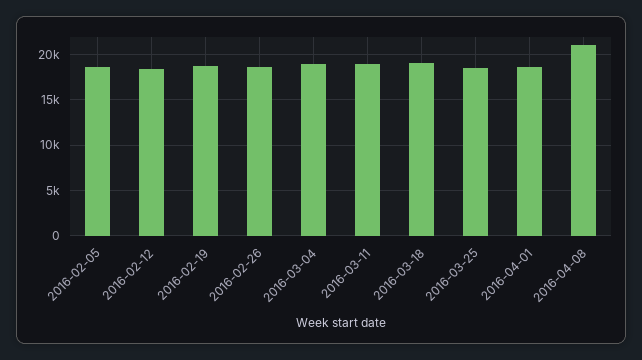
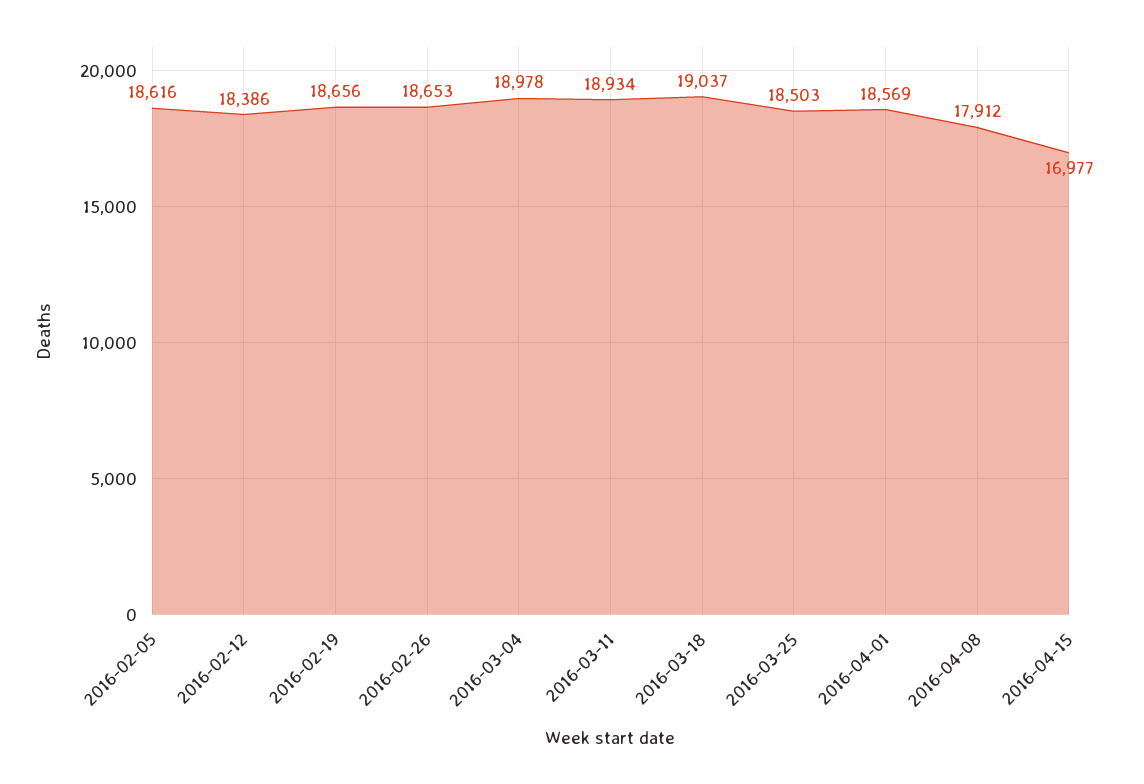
2016-04-08: 21000 -> 17912
2016-04-15: none -> 16977

